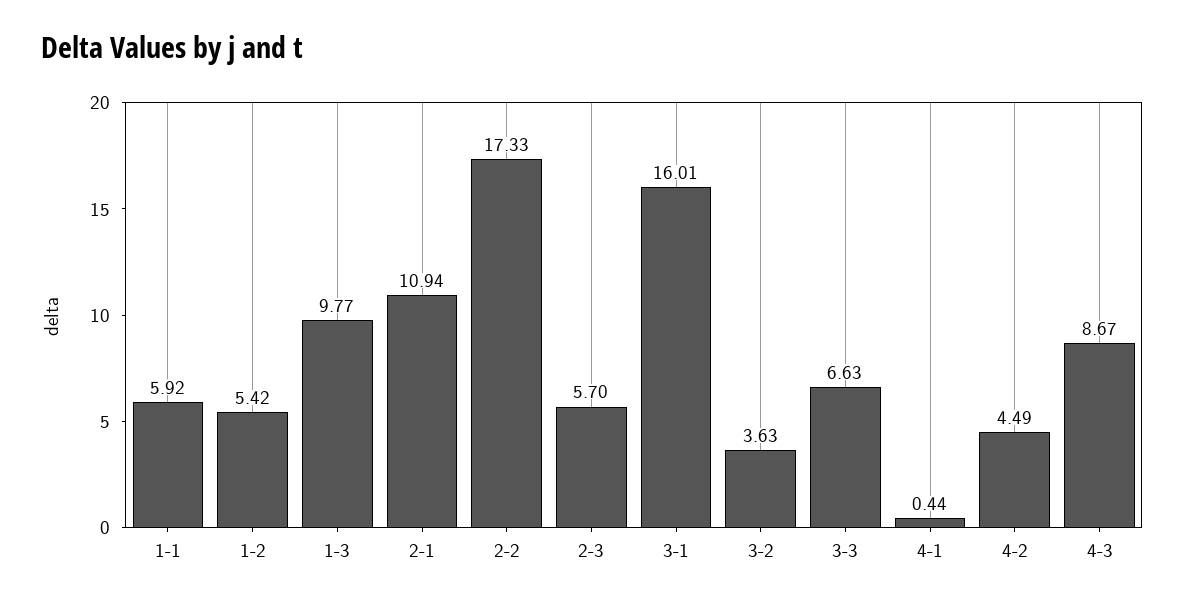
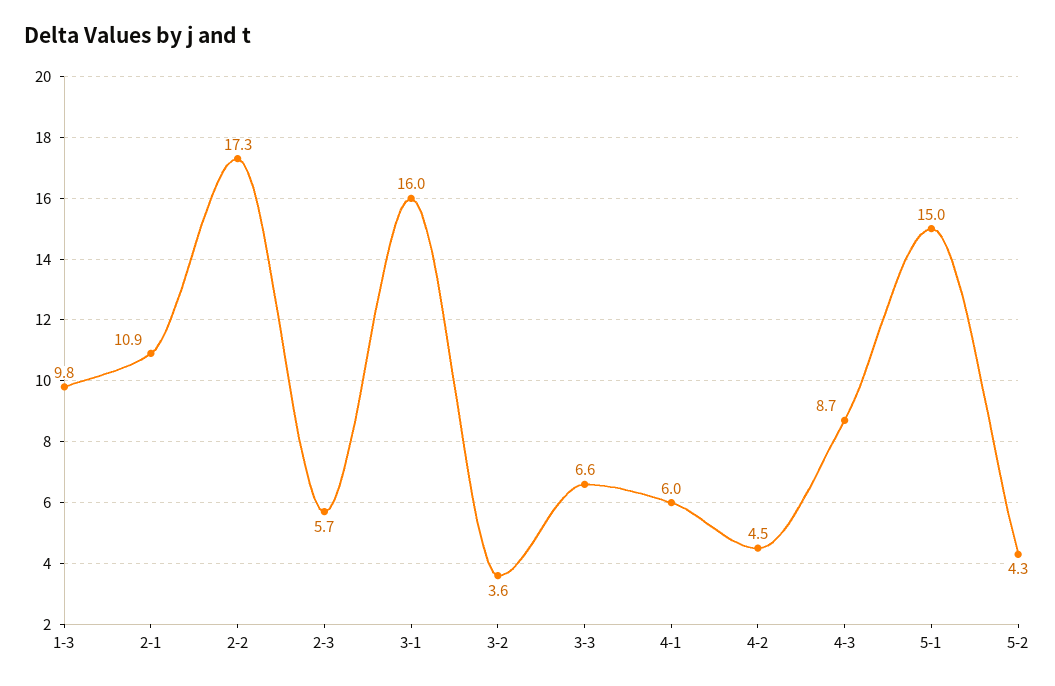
1-1: 5.92 -> none
1-2: 5.42 -> none
4-1: 0.44 -> 6
5-1: none -> 15
5-2: none -> 4.3

